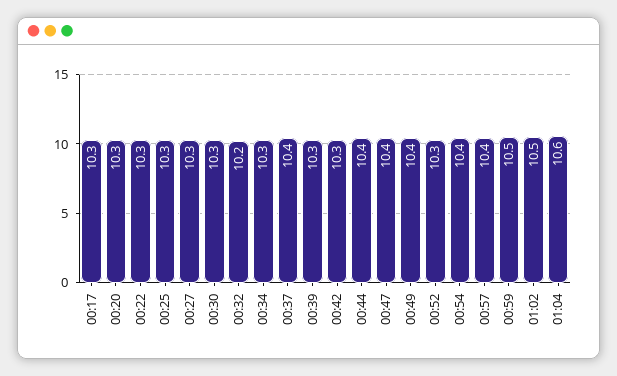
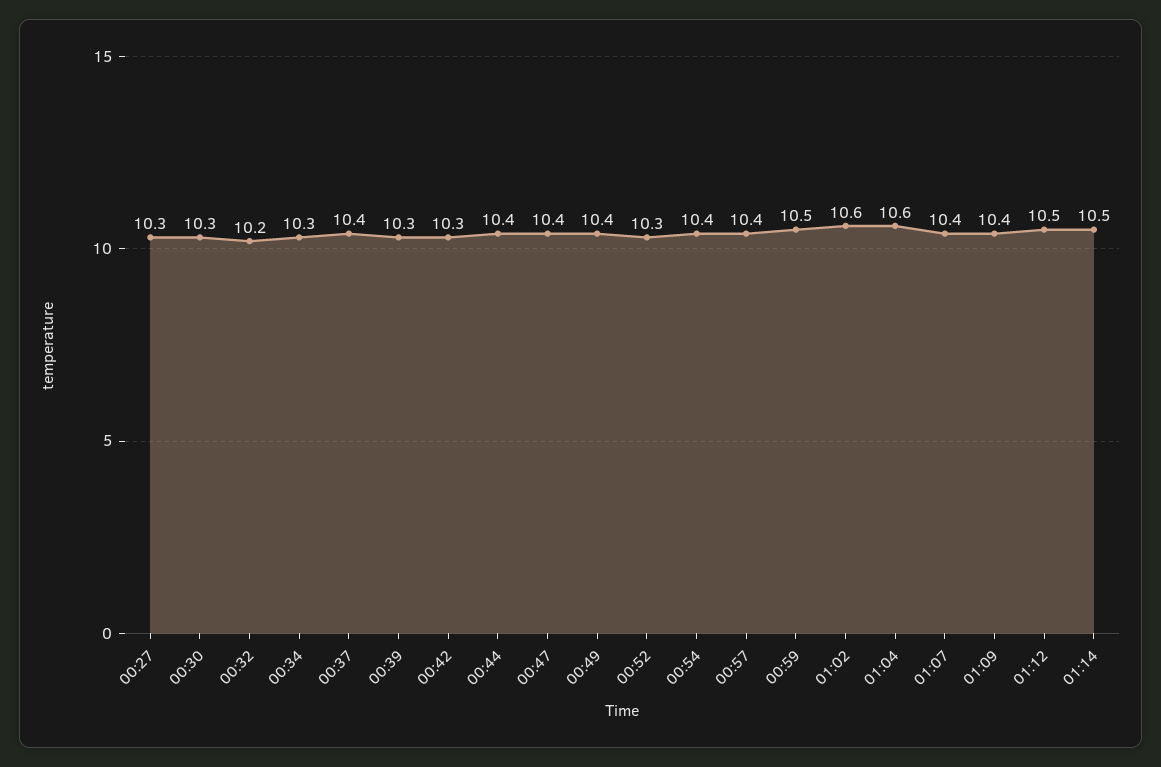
00:17: 10.3 -> none
00:20: 10.3 -> none
00:22: 10.3 -> none
00:25: 10.3 -> none
01:02: 10.5 -> 10.6
01:07: none -> 10.4
01:09: none -> 10.4
01:12: none -> 10.5
01:14: none -> 10.5

